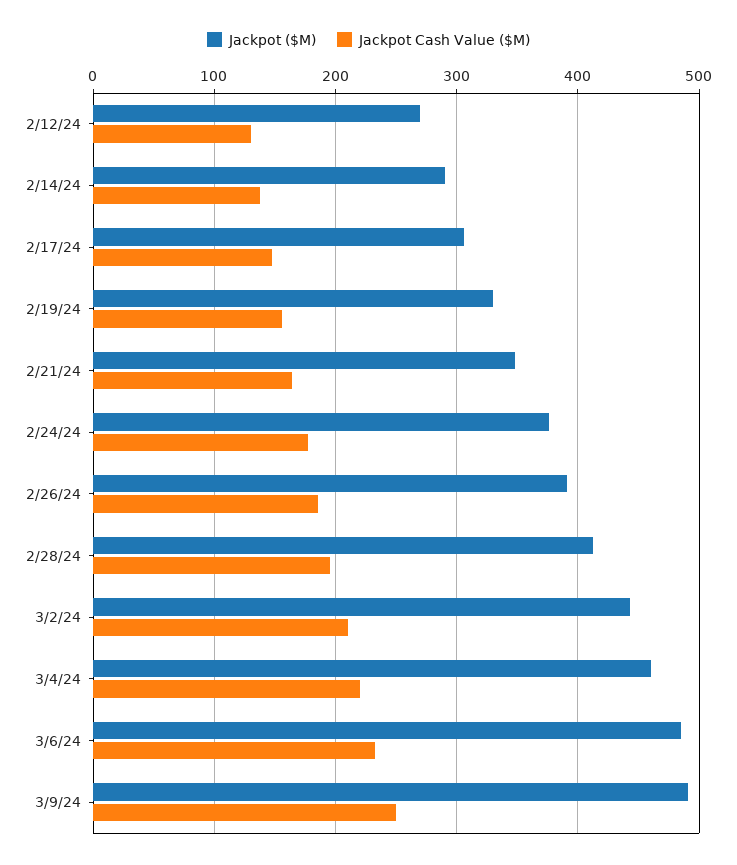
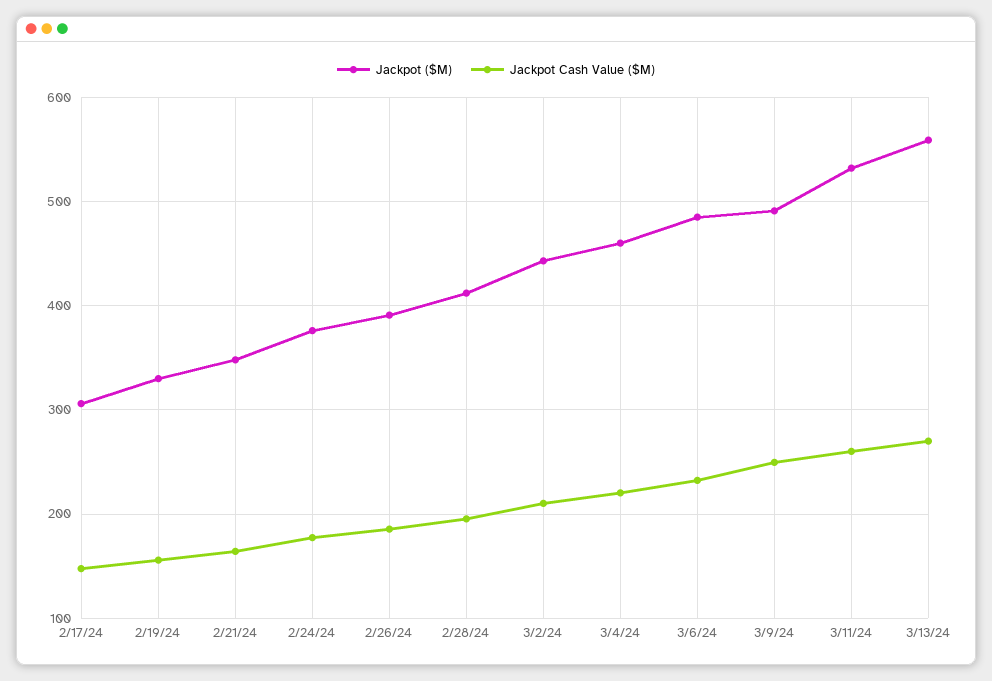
Jackpot ($M), 2/12/24: 270 -> none
Jackpot Cash Value ($M), 2/12/24: 130 -> none
Jackpot ($M), 2/14/24: 290 -> none
Jackpot Cash Value ($M), 2/14/24: 140 -> none
Jackpot ($M), 3/11/24: none -> 530
Jackpot Cash Value ($M), 3/11/24: none -> 260
Jackpot ($M), 3/13/24: none -> 560
Jackpot Cash Value ($M), 3/13/24: none -> 270

